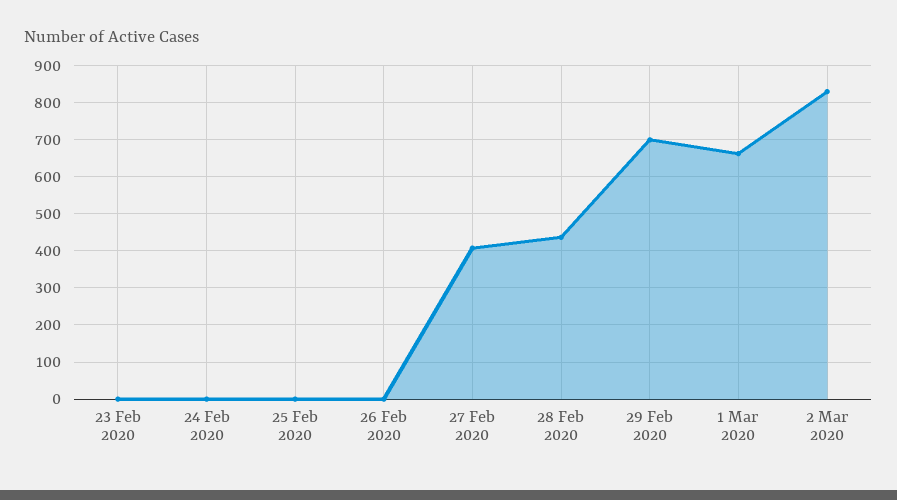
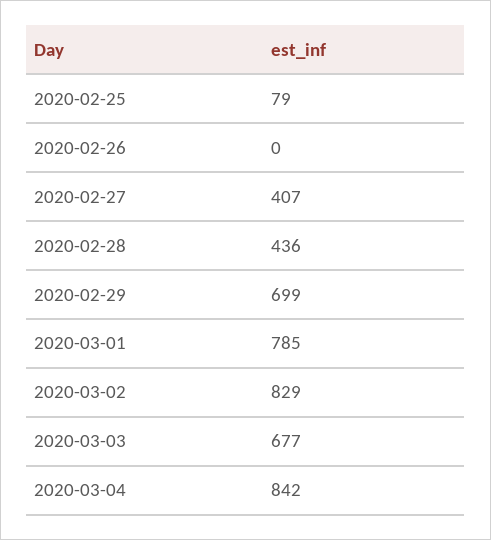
23 Feb 2020: 0 -> none
24 Feb 2020: 0 -> none
25 Feb 2020: 0 -> 79
1 Mar 2020: 660 -> 785
2020-03-03: none -> 677
2020-03-04: none -> 842

